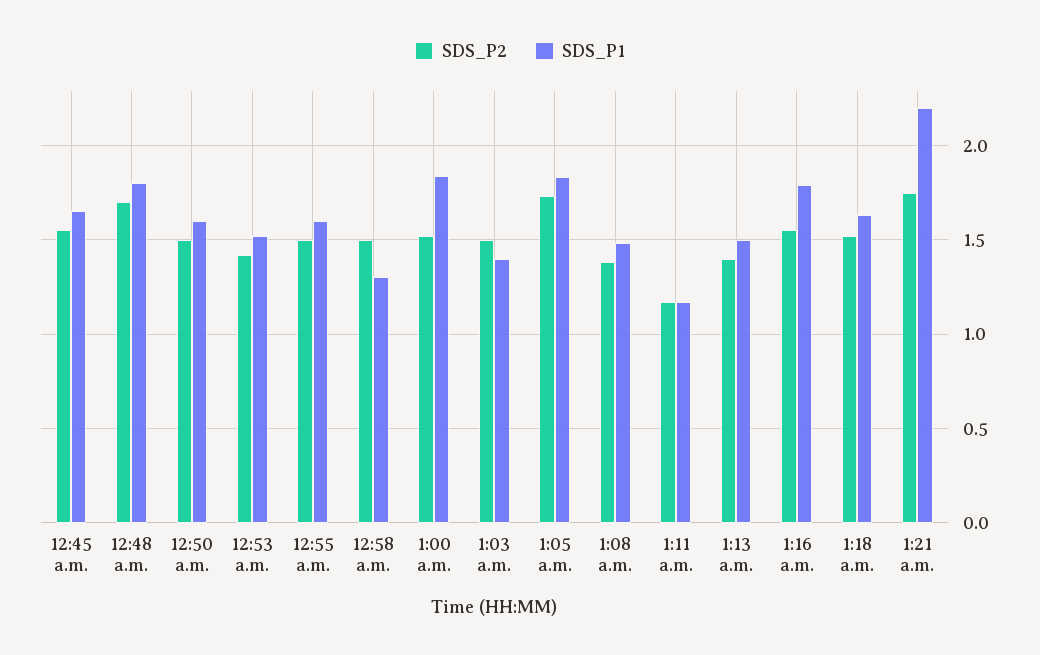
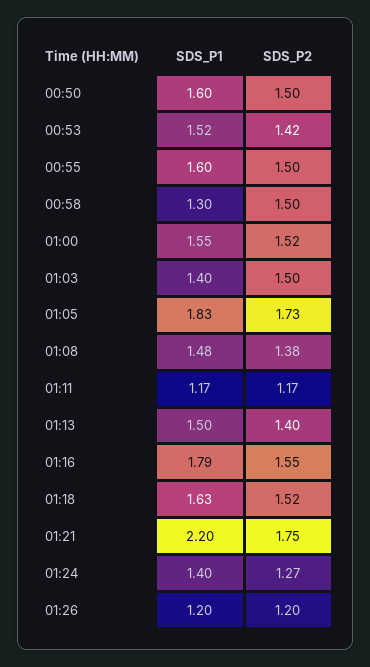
SDS_P2, 12:45 a.m.: 1.55 -> none
SDS_P1, 12:45 a.m.: 1.65 -> none
SDS_P2, 12:48 a.m.: 1.7 -> none
SDS_P1, 12:48 a.m.: 1.8 -> none
SDS_P1, 1:00 a.m.: 1.85 -> 1.55
SDS_P1, 01:24: none -> 1.4
SDS_P2, 01:24: none -> 1.27
SDS_P1, 01:26: none -> 1.2
SDS_P2, 01:26: none -> 1.2

